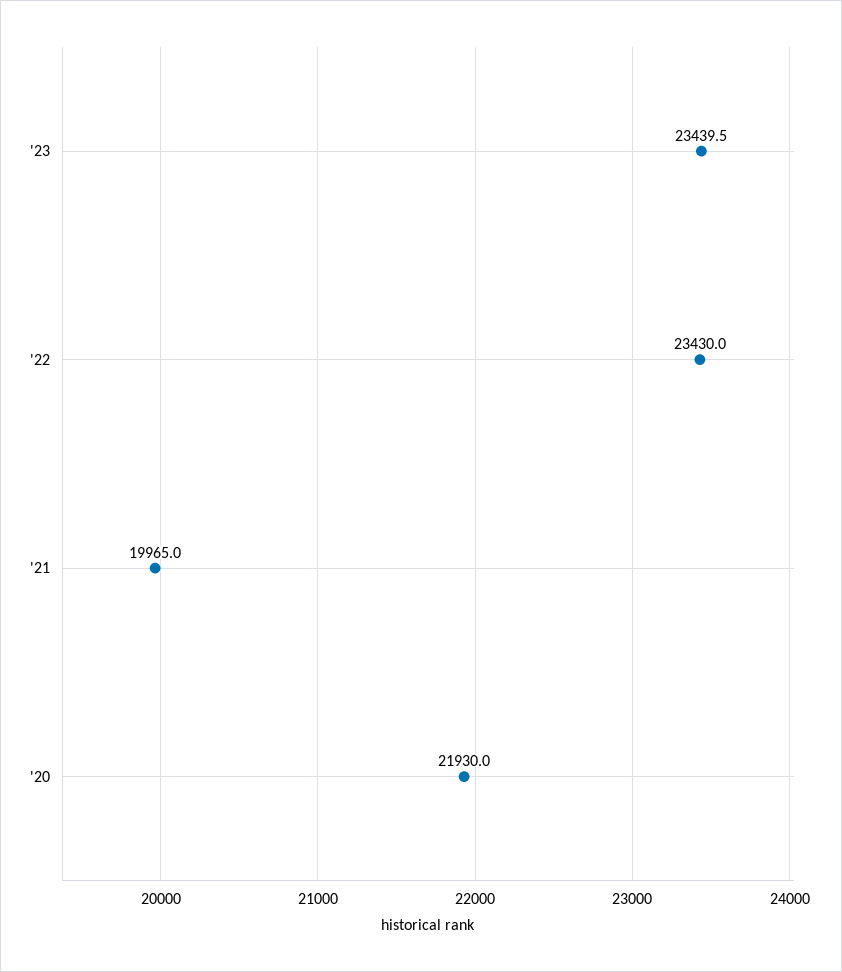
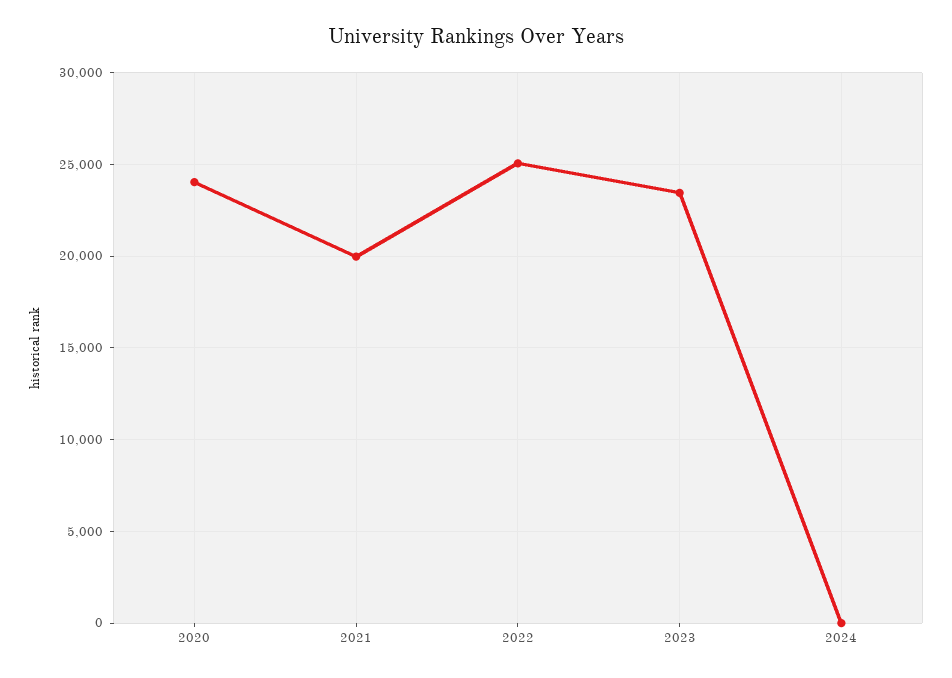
'22: 23430 -> 25000
'20: 21930 -> 24000
2024: none -> 0

